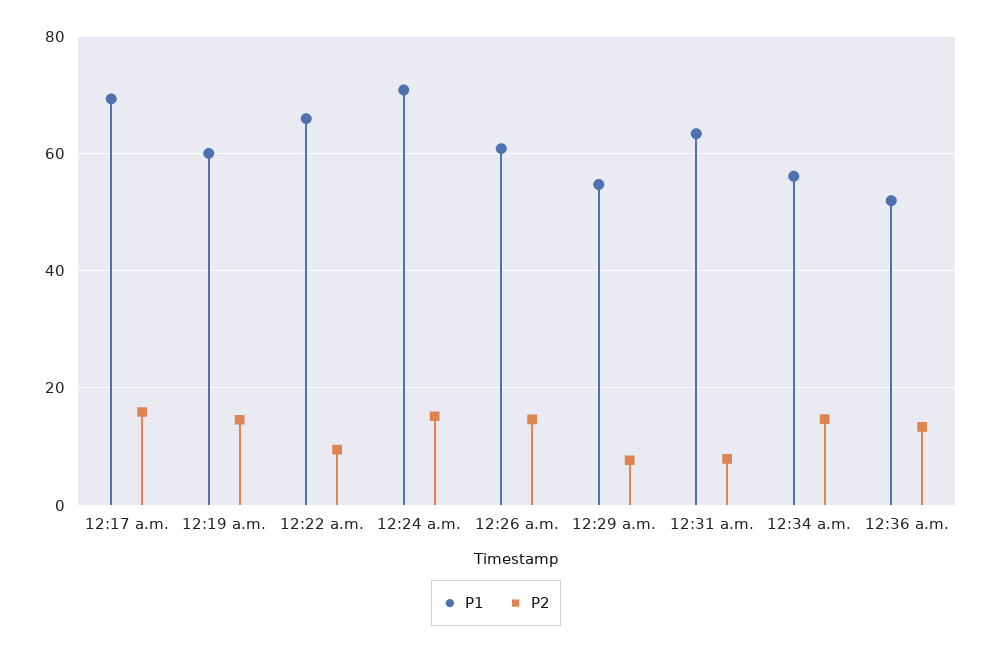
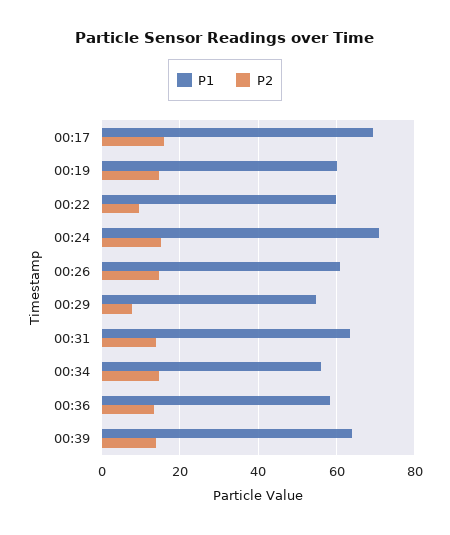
P1, 12:22 a.m.: 66 -> 60
P2, 12:31 a.m.: 8 -> 14
P1, 12:36 a.m.: 52 -> 58
P1, 00:39: none -> 64
P2, 00:39: none -> 14

